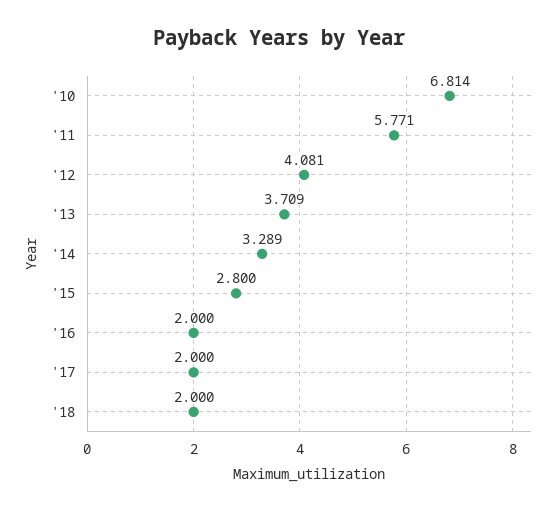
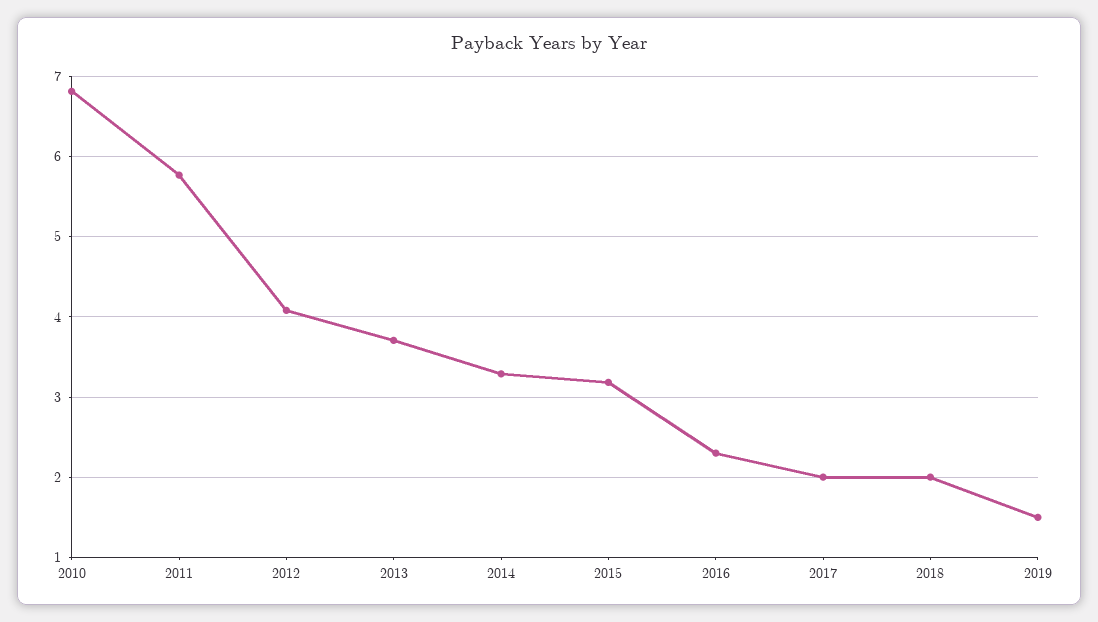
'15: 2.8 -> 3.2
'16: 2 -> 2.3
2019: none -> 1.5

